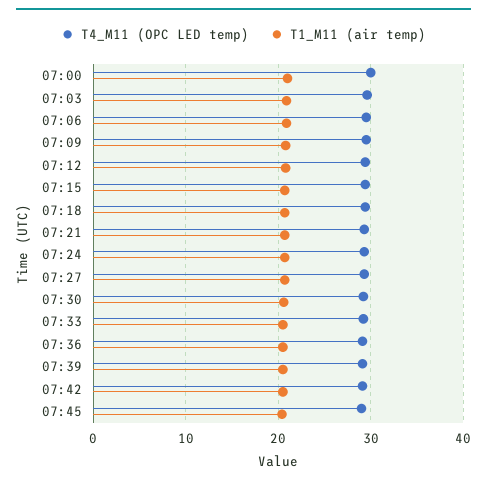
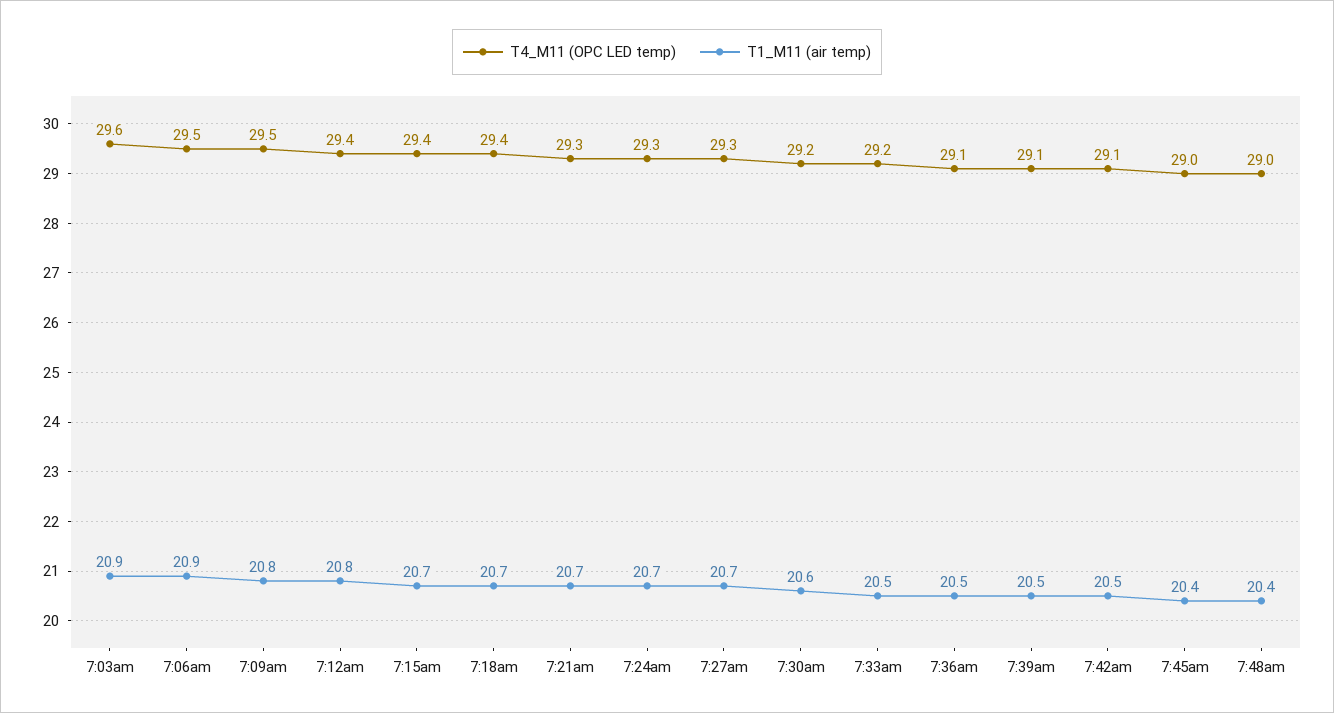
T4_M11 (OPC LED temp), 07:00: 30 -> none
T1_M11 (air temp), 07:00: 21 -> none
T4_M11 (OPC LED temp), 7:48am: none -> 29
T1_M11 (air temp), 7:48am: none -> 20.4

